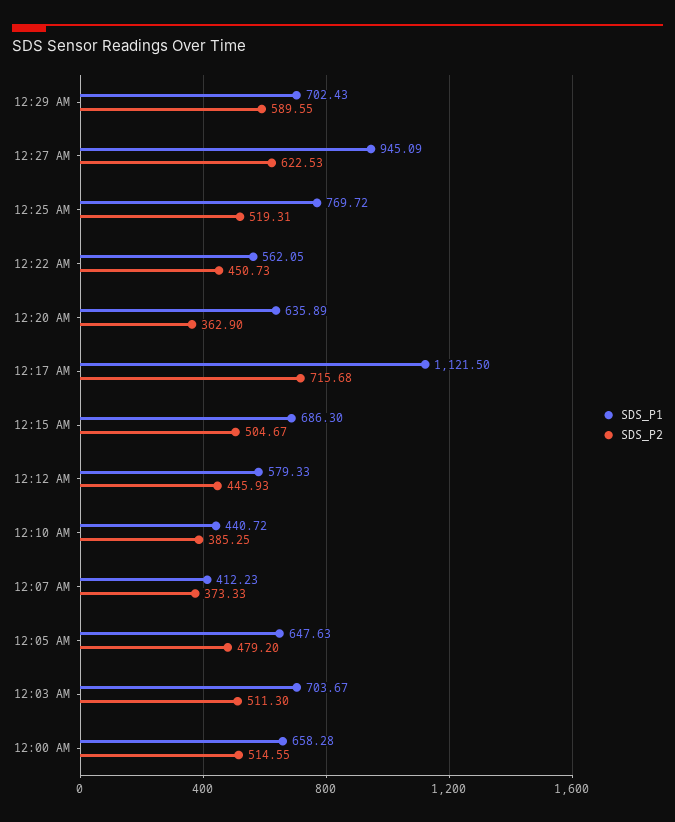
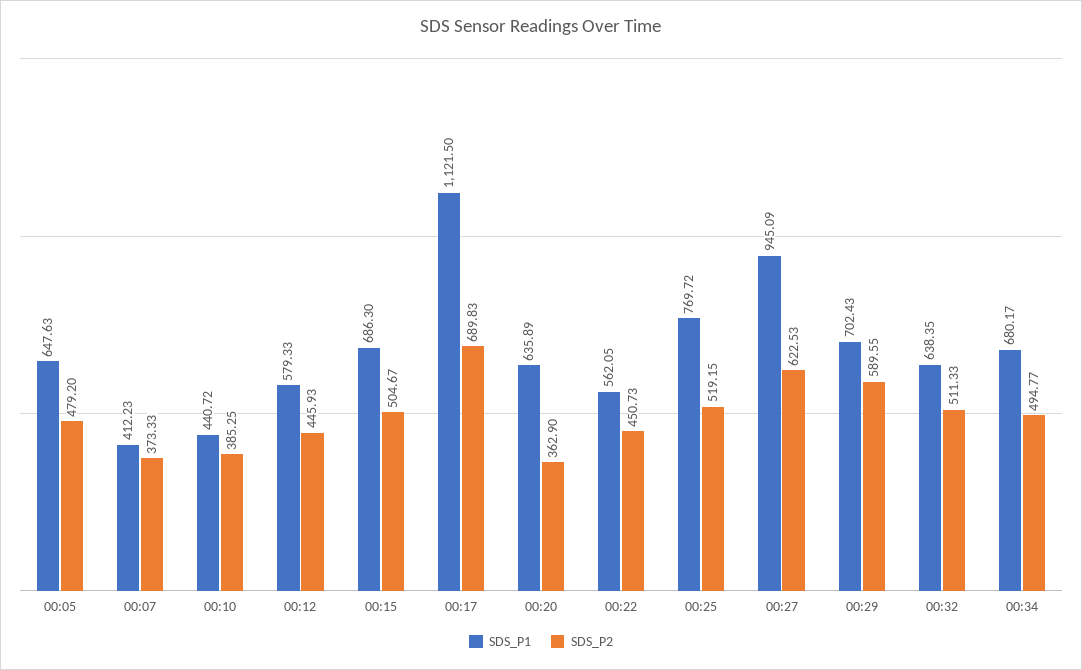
SDS_P2, 12:25 AM: 519.31 -> 519.15
SDS_P2, 12:17 AM: 715.68 -> 689.83
SDS_P1, 12:03 AM: 703.67 -> none
SDS_P2, 12:03 AM: 511.3 -> none
SDS_P1, 12:00 AM: 658.28 -> none
SDS_P2, 12:00 AM: 514.55 -> none
SDS_P1, 00:32: none -> 638.35
SDS_P2, 00:32: none -> 511.33
SDS_P1, 00:34: none -> 680.17
SDS_P2, 00:34: none -> 494.77

